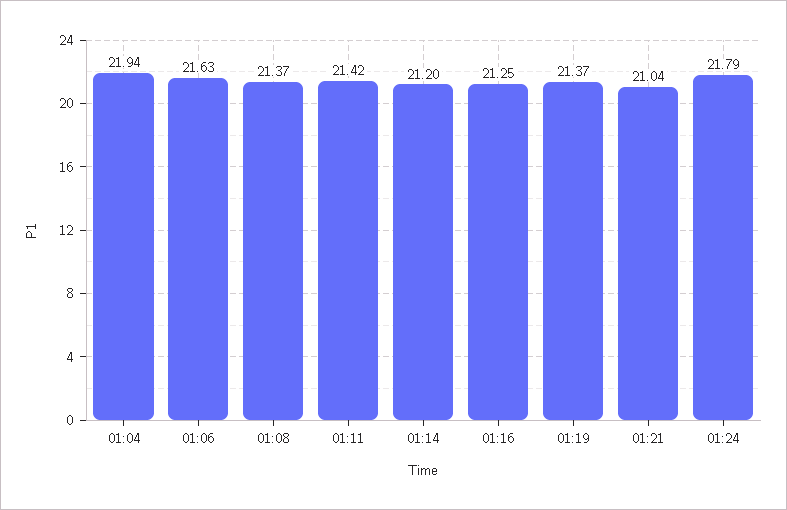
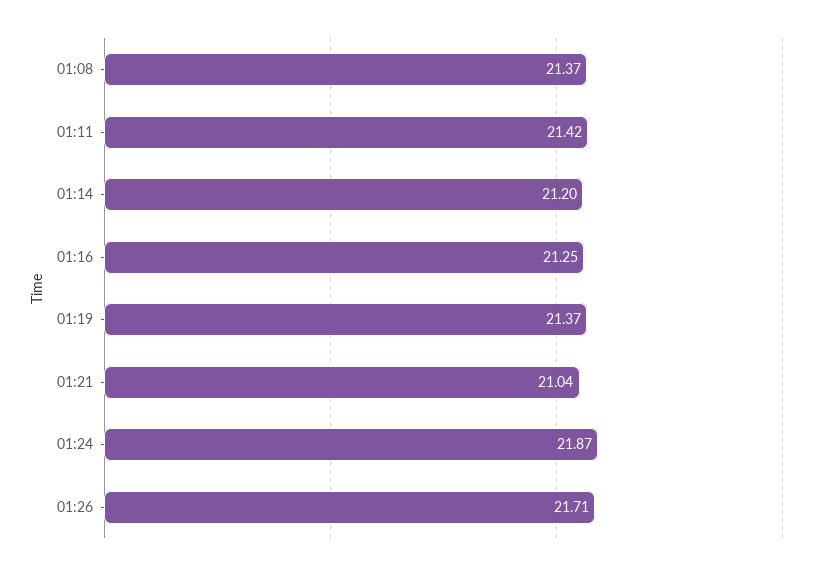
01:04: 21.94 -> none
01:06: 21.63 -> none
01:24: 21.79 -> 21.87
01:26: none -> 21.71

